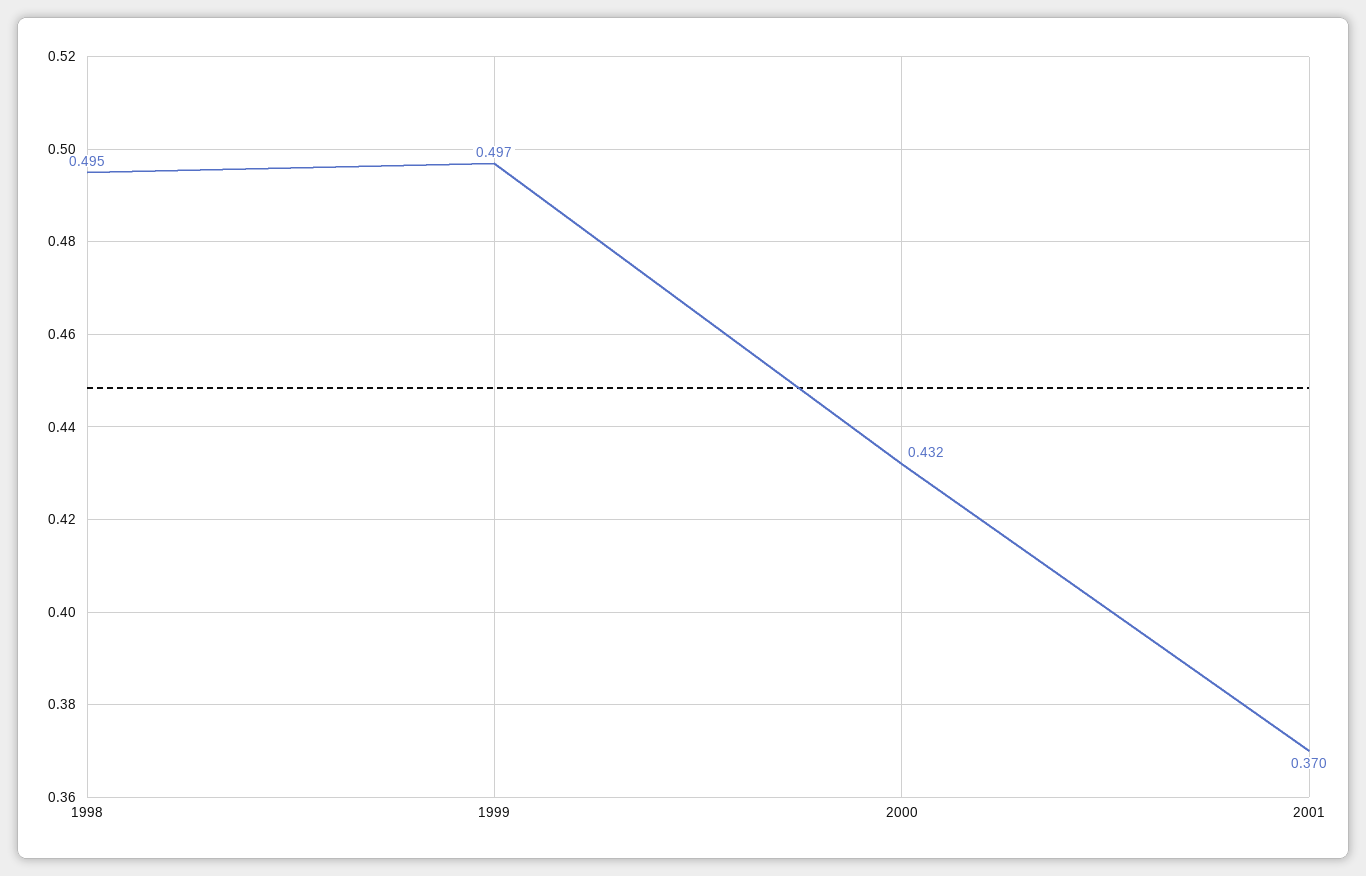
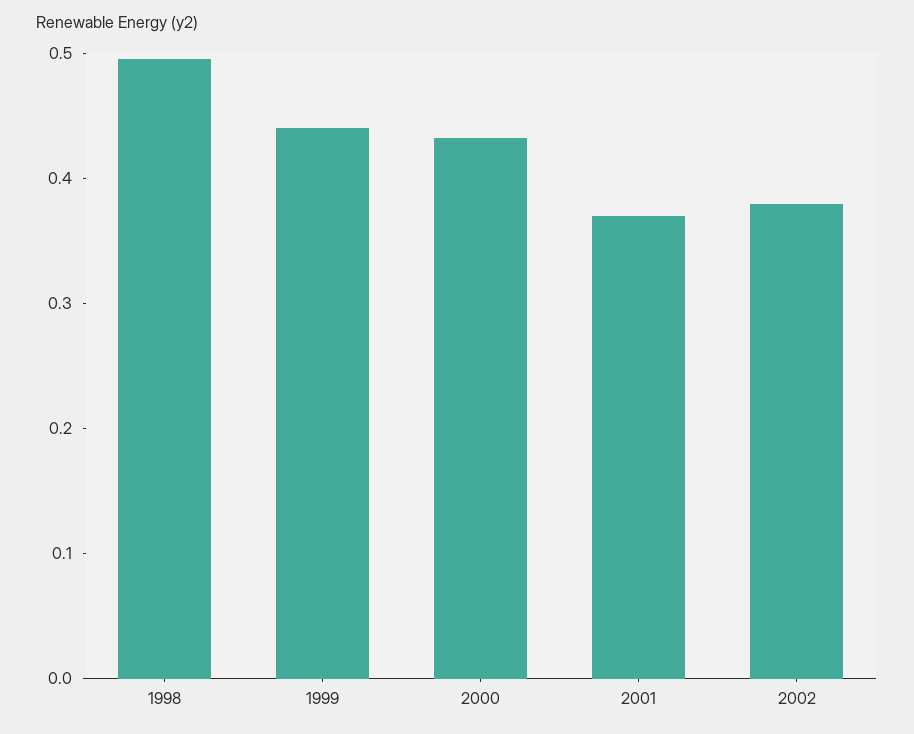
1999: 0.497 -> 0.44
2002: none -> 0.38

